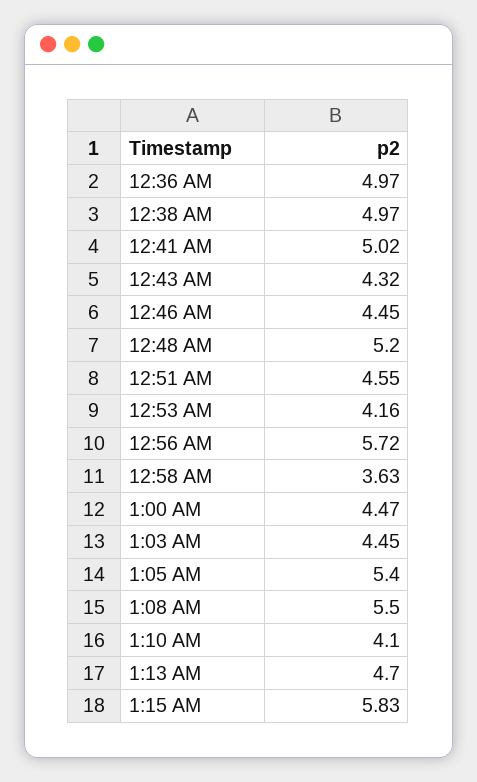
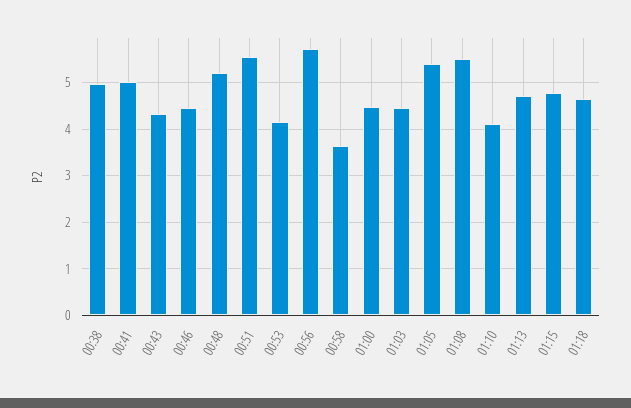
12:36 AM: 4.97 -> none
12:51 AM: 4.55 -> 5.6
1:15 AM: 5.83 -> 4.8
01:18: none -> 4.6

